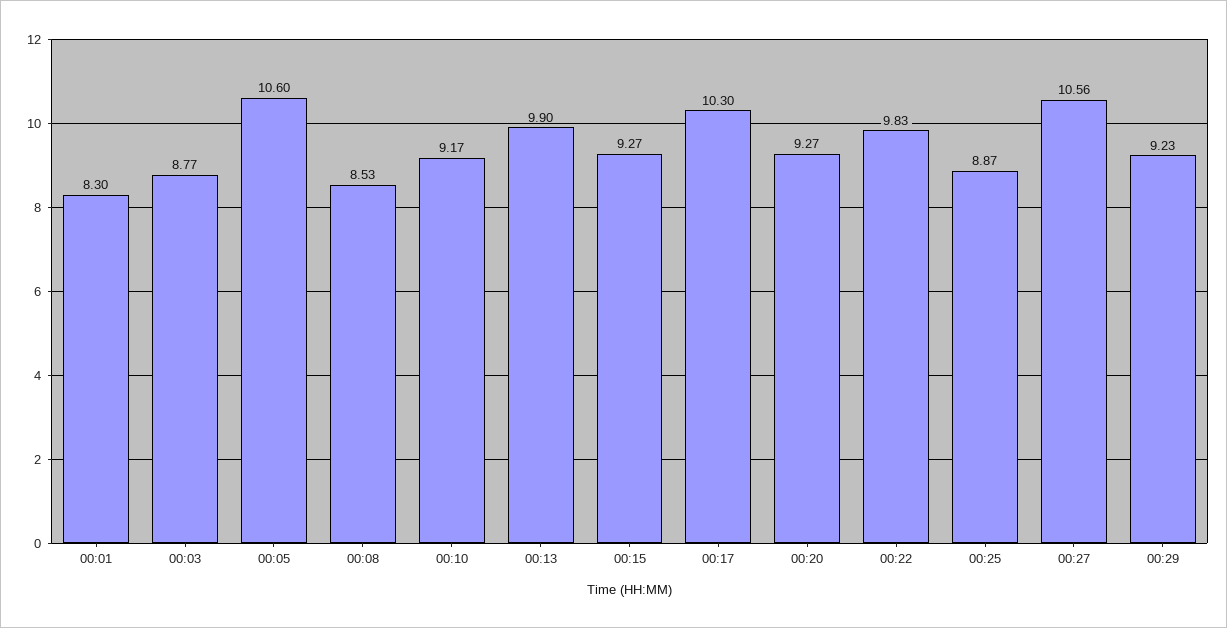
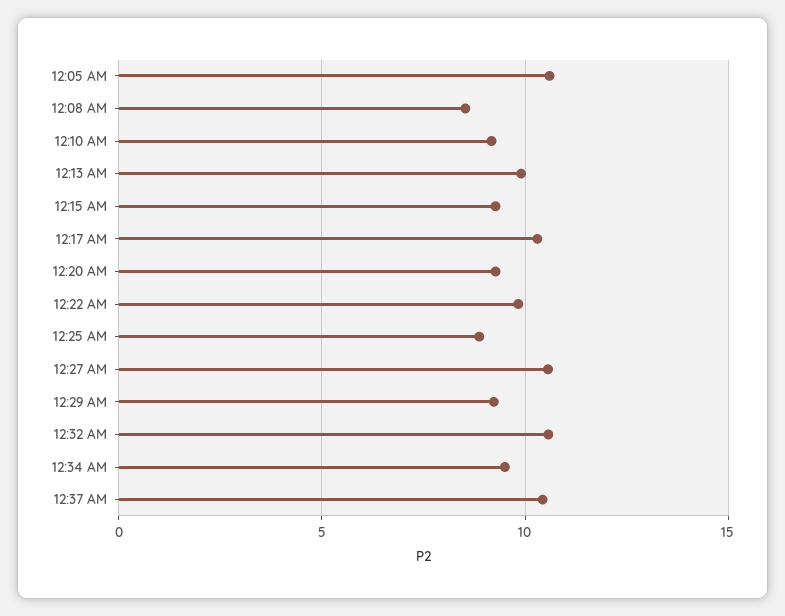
00:01: 8.3 -> none
00:03: 8.77 -> none
12:32 AM: none -> 10.5
12:34 AM: none -> 9.5
12:37 AM: none -> 10.5

